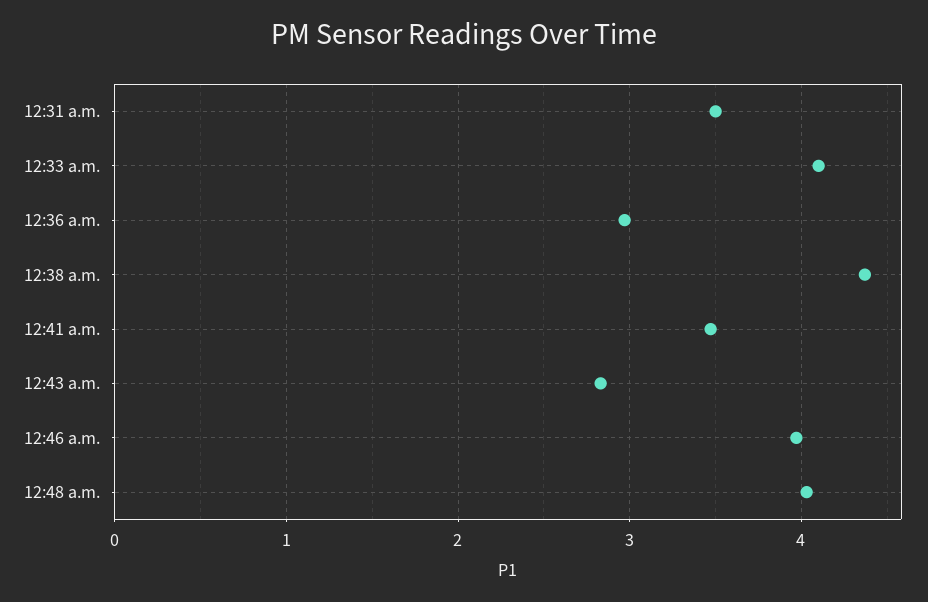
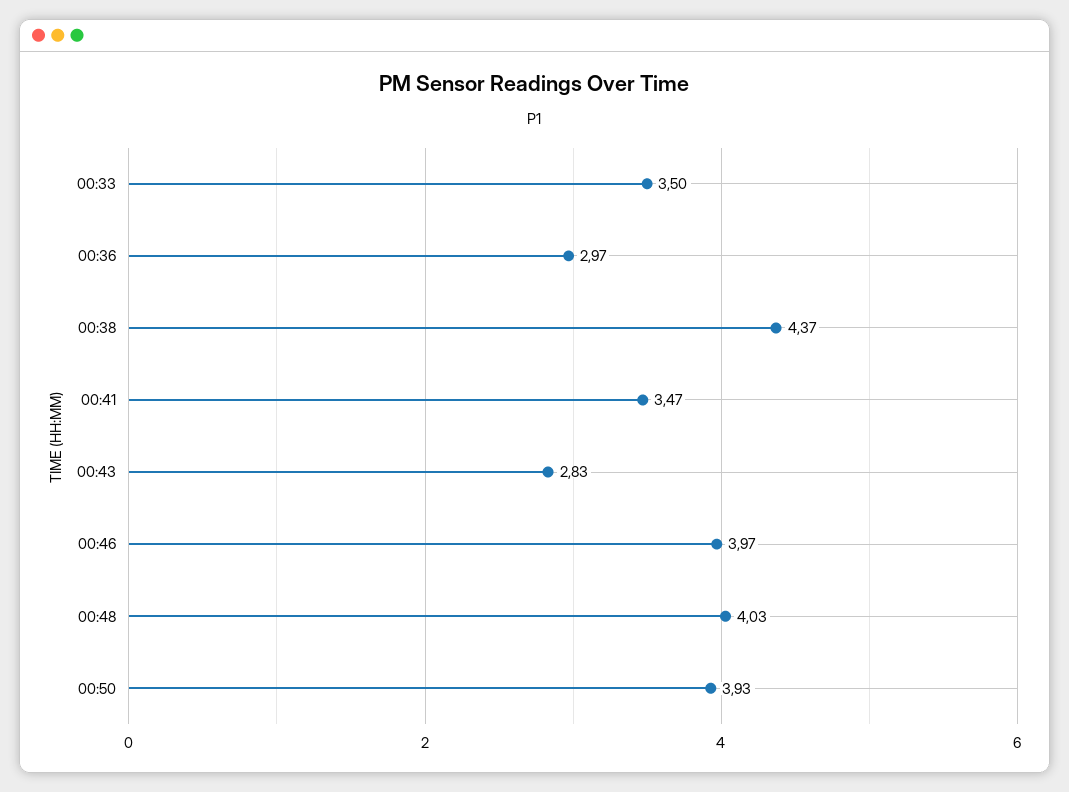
12:31 a.m.: 3.5 -> none
12:33 a.m.: 4.1 -> 3.5
00:50: none -> 3.93

